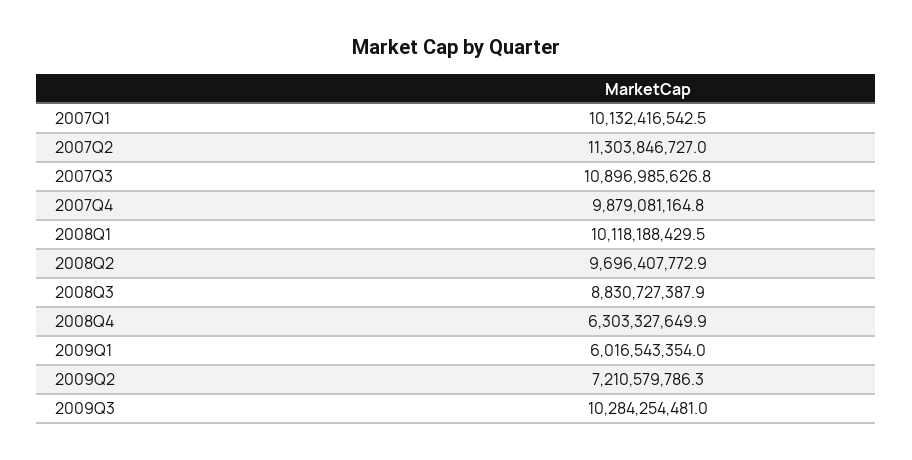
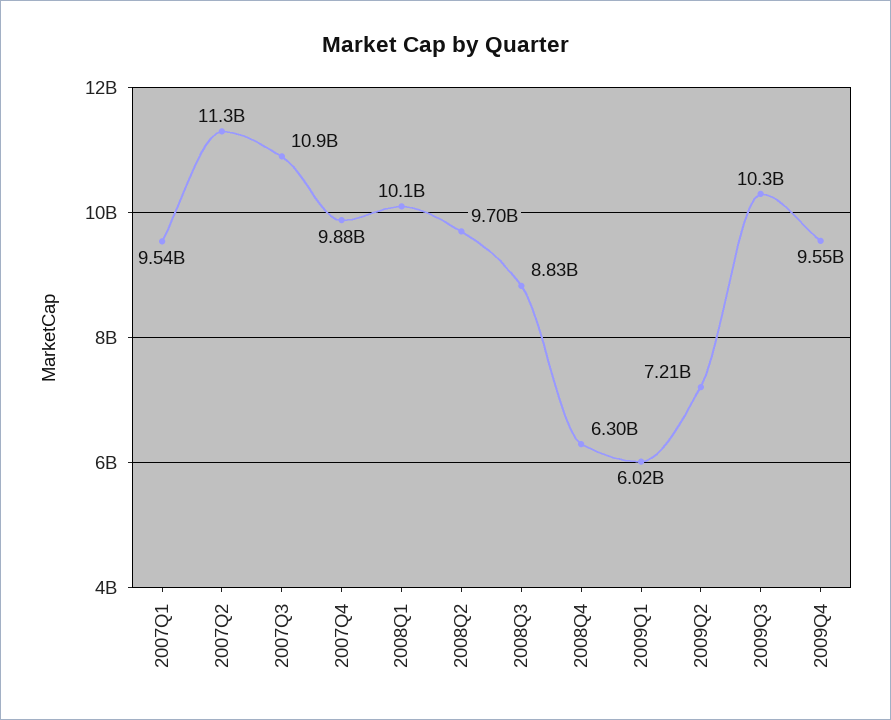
2007Q1: 10132416542.5 -> 9540000000
2009Q4: none -> 9550000000

